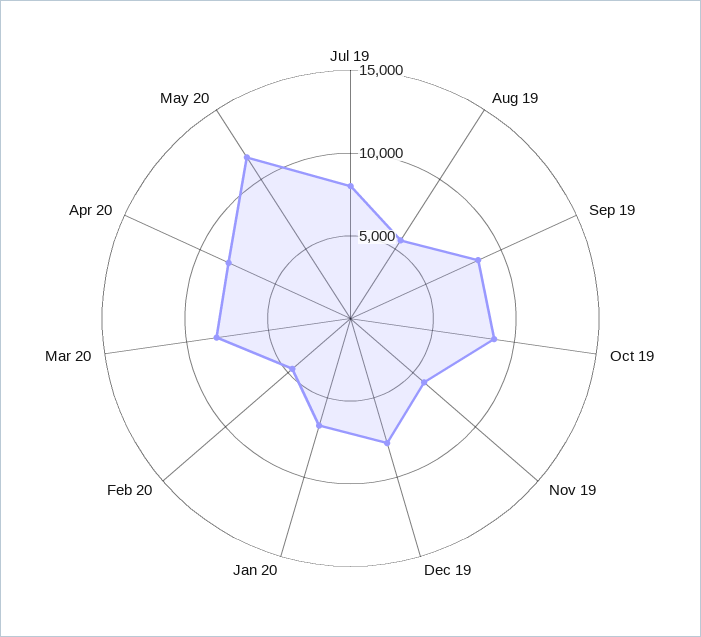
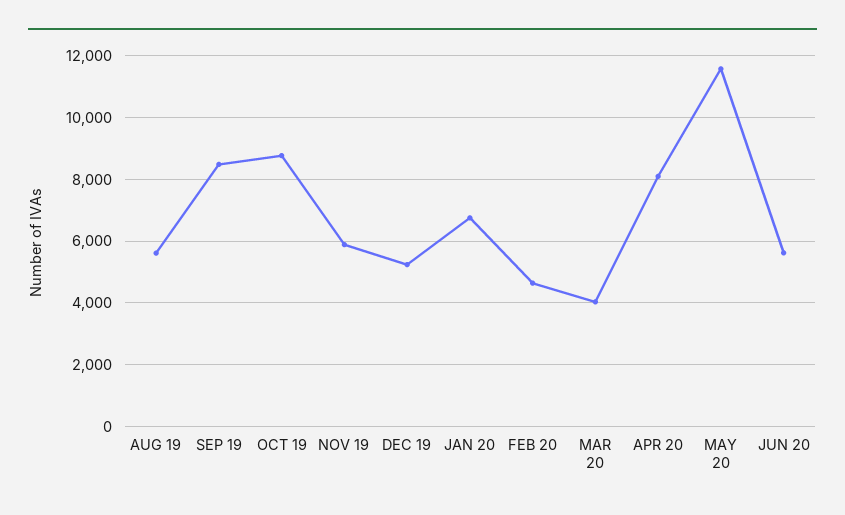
Jul 19: 8000 -> none
Dec 19: 8000 -> 5200
Mar 20: 8000 -> 4000
JUN 20: none -> 5600

